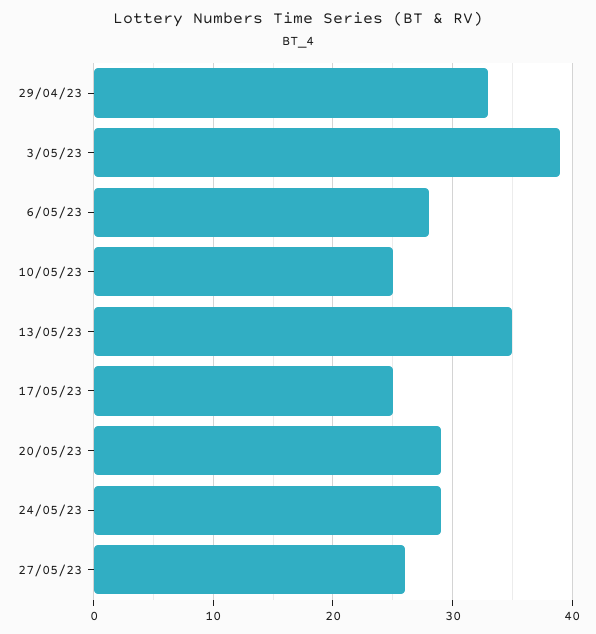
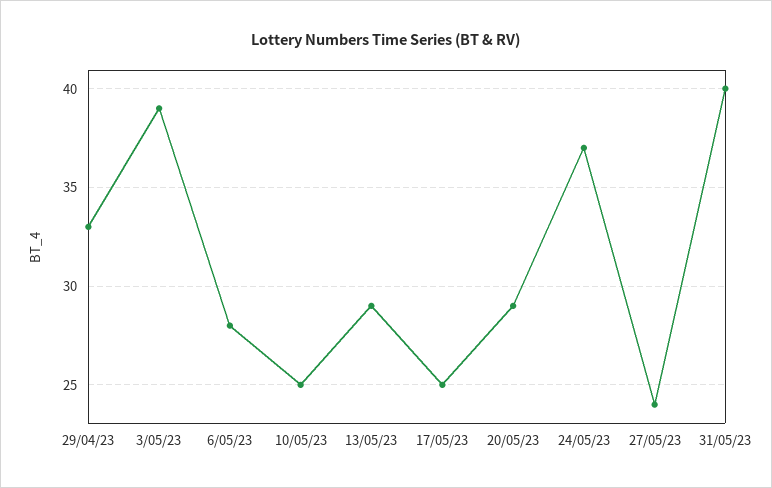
13/05/23: 35 -> 29
24/05/23: 29 -> 37
27/05/23: 26 -> 24
31/05/23: none -> 40

